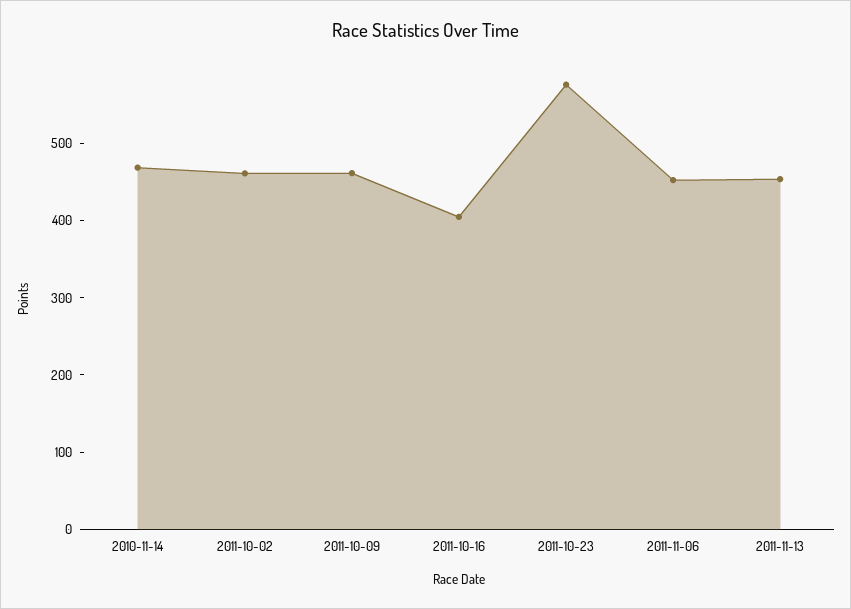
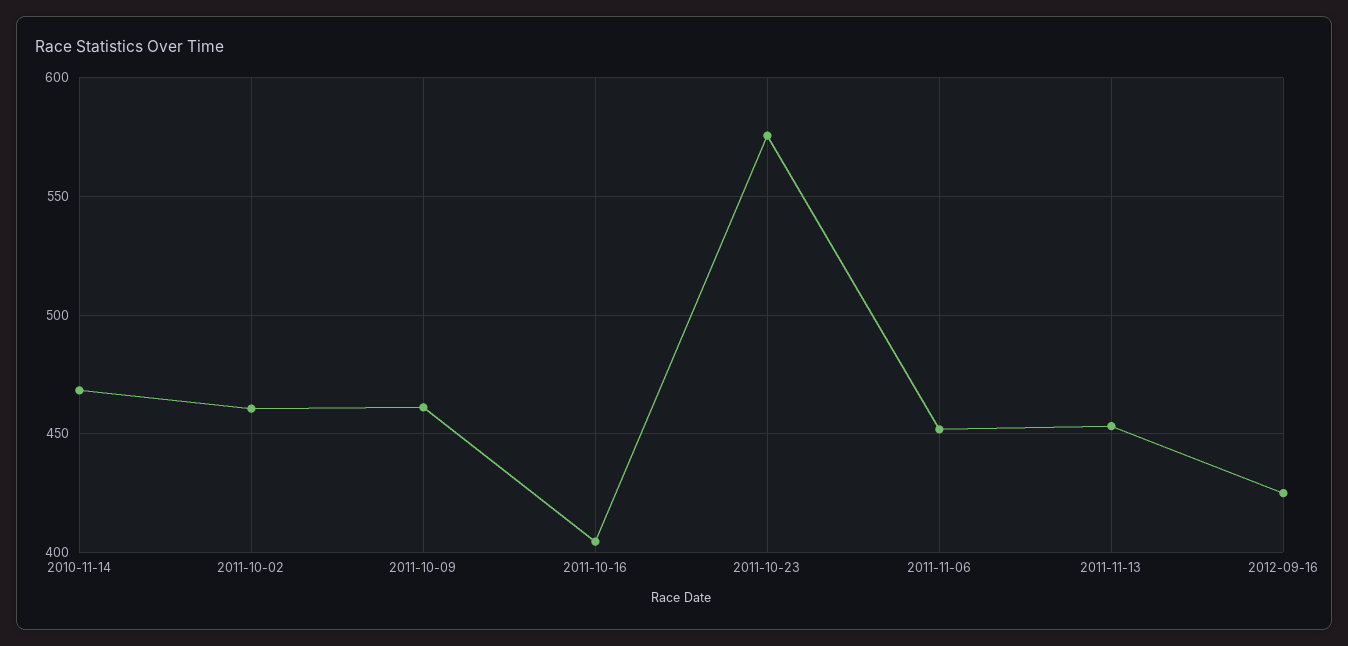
2012-09-16: none -> 425

